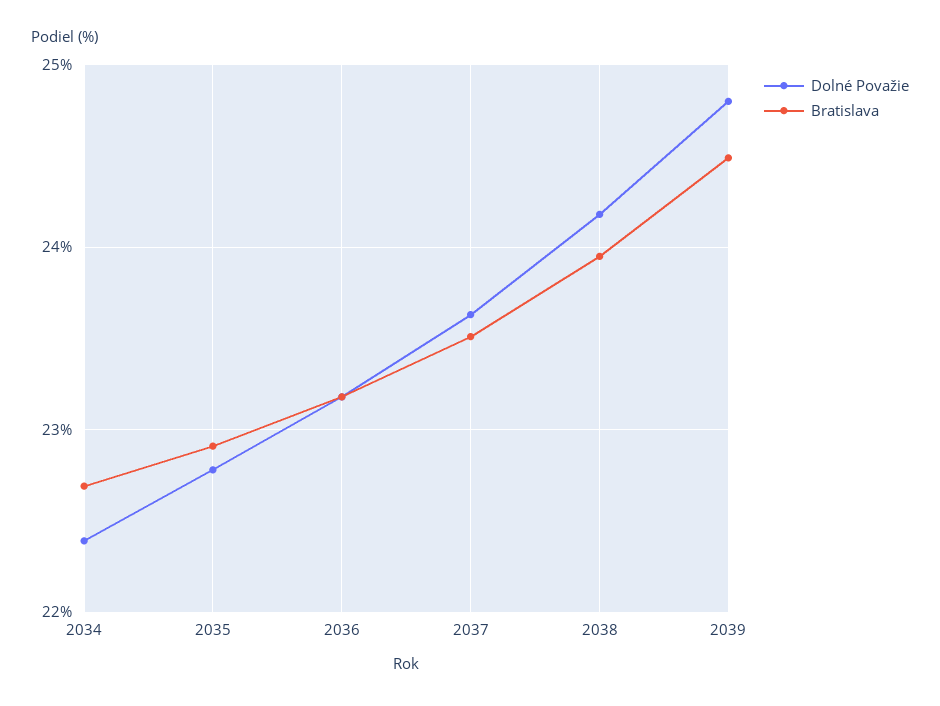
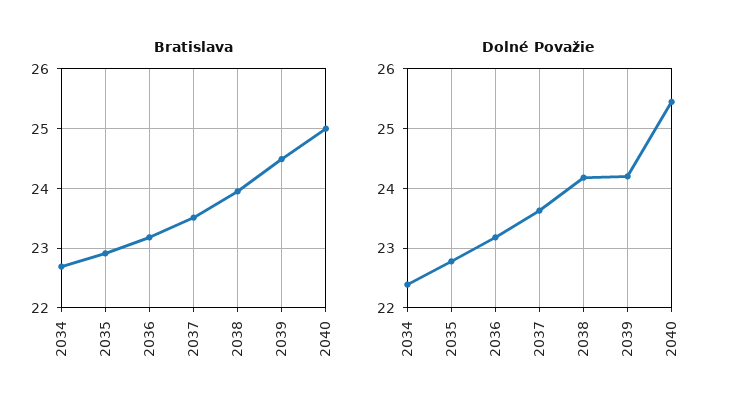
Dolné Považie, 2039: 24.8 -> 24.2
Bratislava, 2040: none -> 25
Dolné Považie, 2040: none -> 25.4

